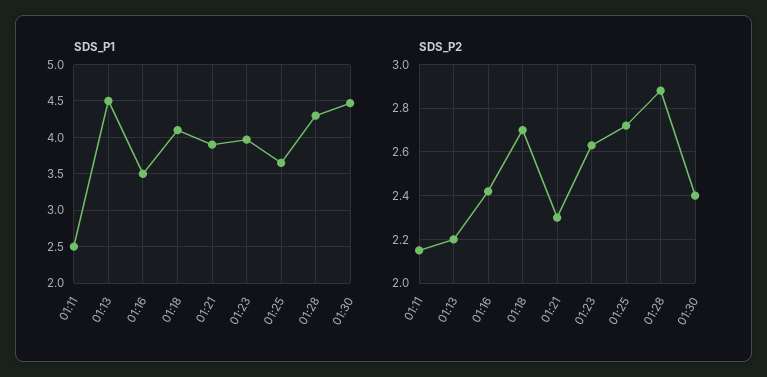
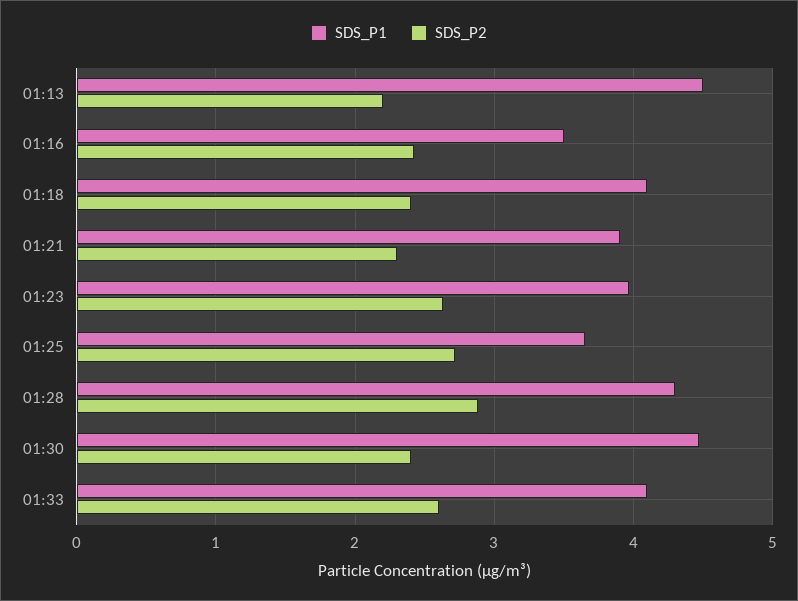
SDS_P1, 01:11: 2.5 -> none
SDS_P2, 01:11: 2.15 -> none
SDS_P2, 01:18: 2.7 -> 2.4
SDS_P1, 01:33: none -> 4.1
SDS_P2, 01:33: none -> 2.6

